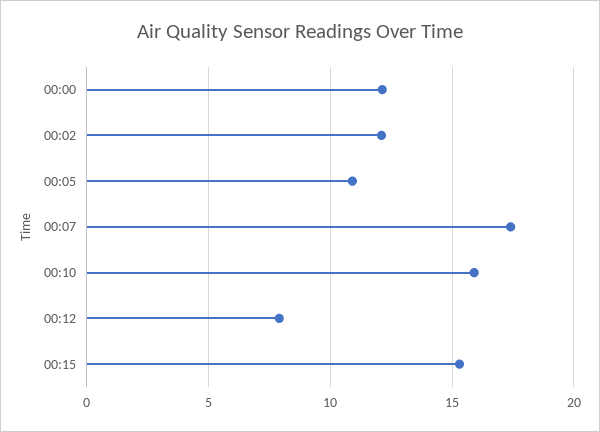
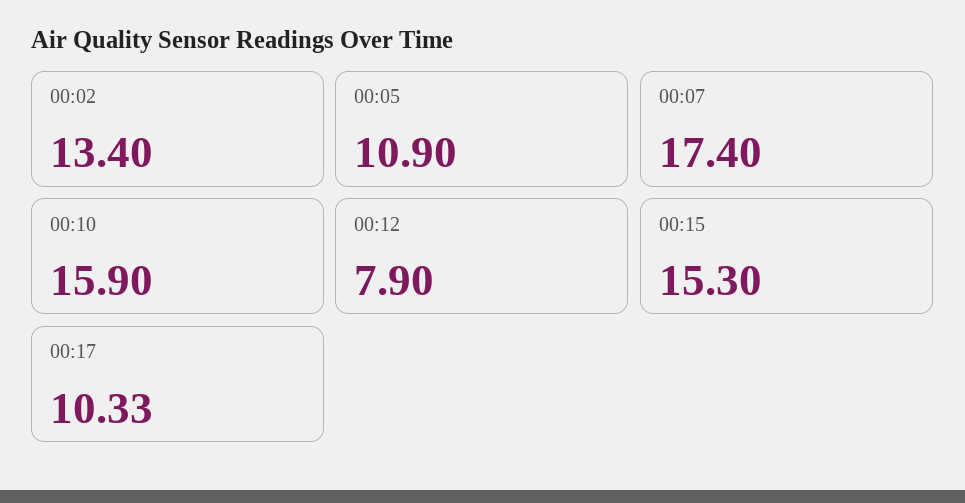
00:00: 12 -> none
00:02: 12 -> 13.4
00:17: none -> 10.33

